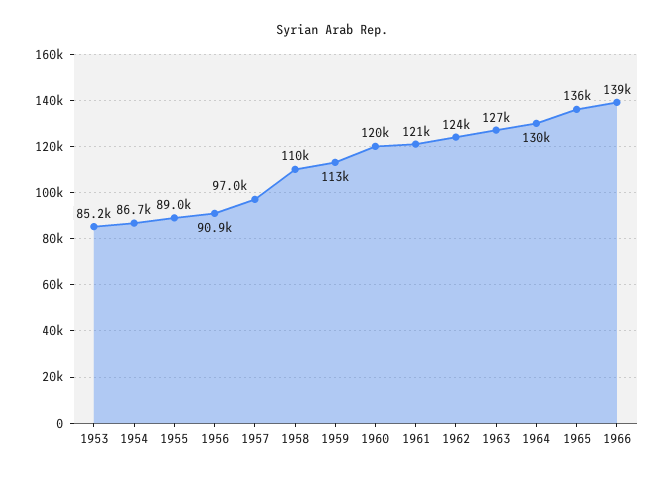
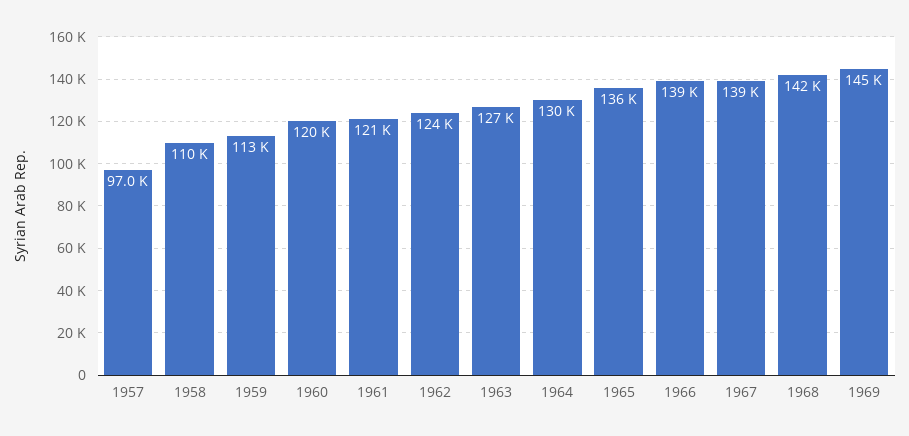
1953: 85200 -> none
1954: 86700 -> none
1955: 89000 -> none
1956: 90900 -> none
1967: none -> 139000
1968: none -> 142000
1969: none -> 145000

